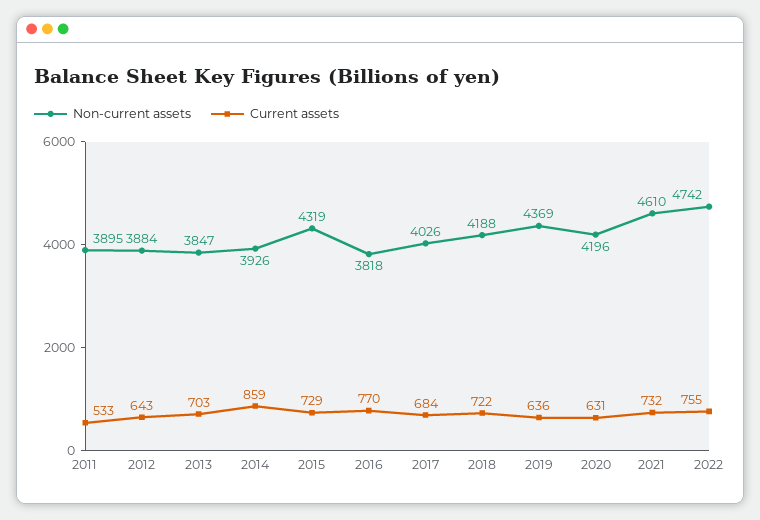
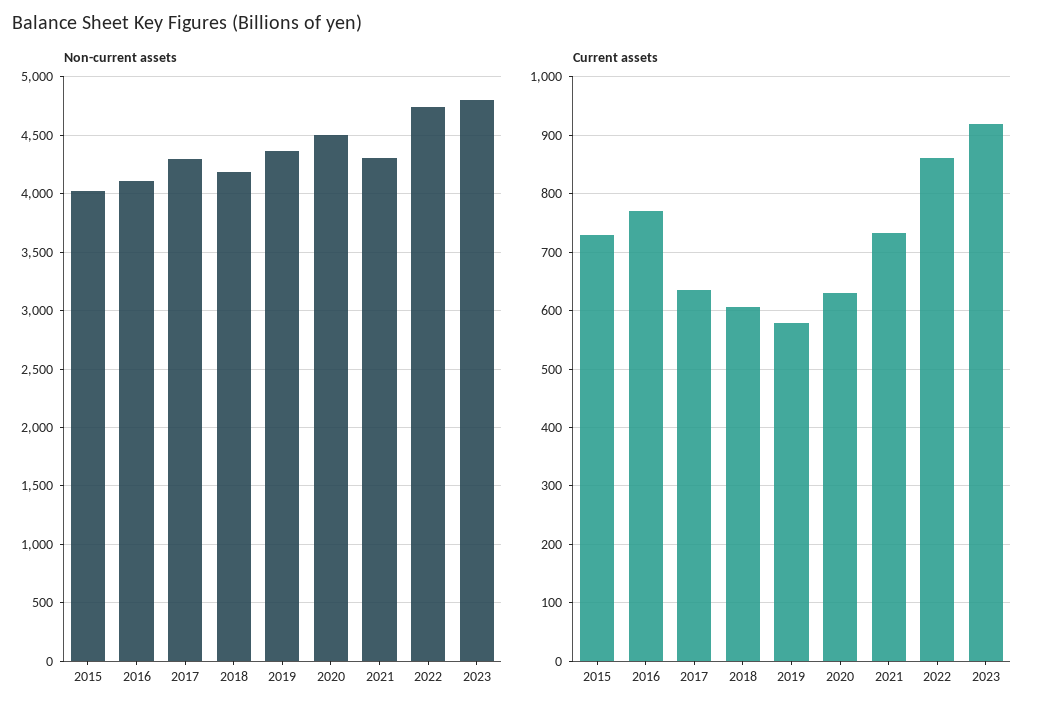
Non-current assets, 2011: 3895 -> none
Current assets, 2011: 533 -> none
Non-current assets, 2012: 3884 -> none
Current assets, 2012: 643 -> none
Non-current assets, 2013: 3847 -> none
Current assets, 2013: 703 -> none
Non-current assets, 2014: 3926 -> none
Current assets, 2014: 859 -> none
Non-current assets, 2015: 4319 -> 4000
Non-current assets, 2016: 3818 -> 4100
Non-current assets, 2017: 4026 -> 4300
Current assets, 2017: 684 -> 640
Current assets, 2018: 722 -> 600
Current assets, 2019: 636 -> 580
Non-current assets, 2020: 4196 -> 4500
Non-current assets, 2021: 4610 -> 4300
Current assets, 2022: 755 -> 860
Non-current assets, 2023: none -> 4800
Current assets, 2023: none -> 920

